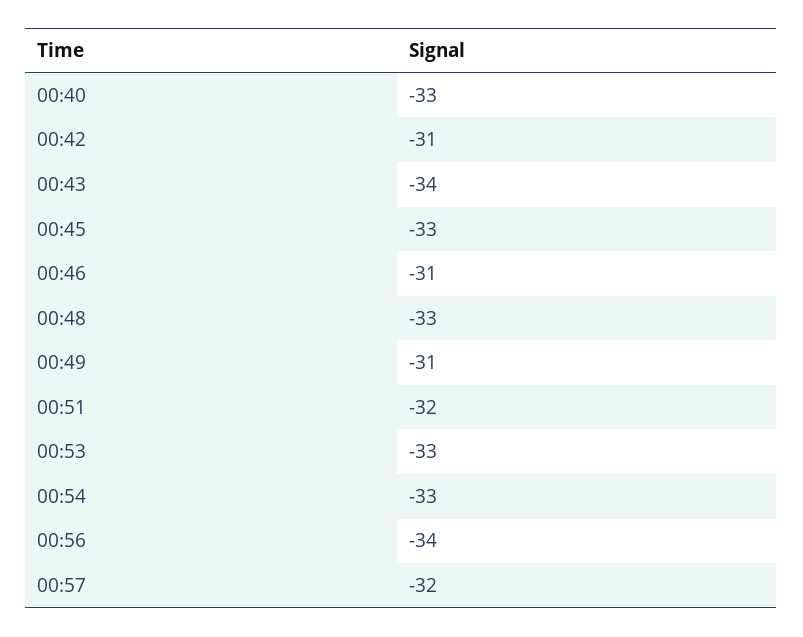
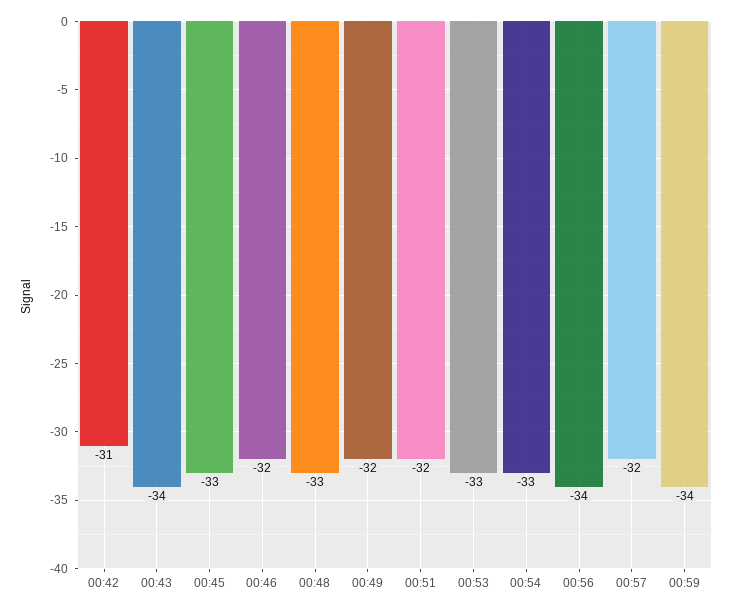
00:40: -33 -> none
00:46: -31 -> -32
00:49: -31 -> -32
00:59: none -> -34

